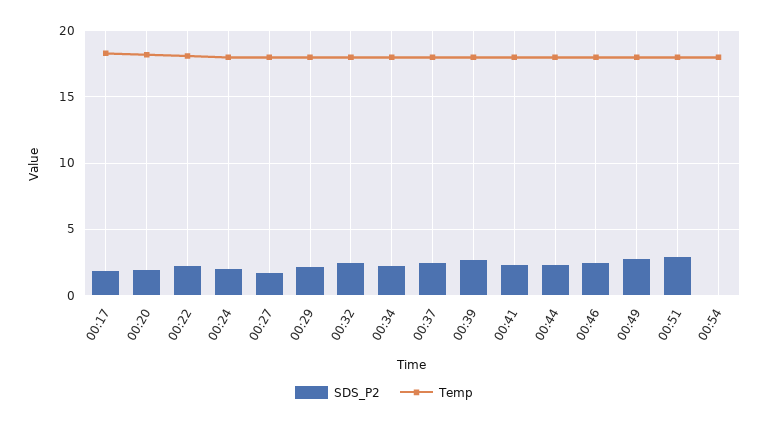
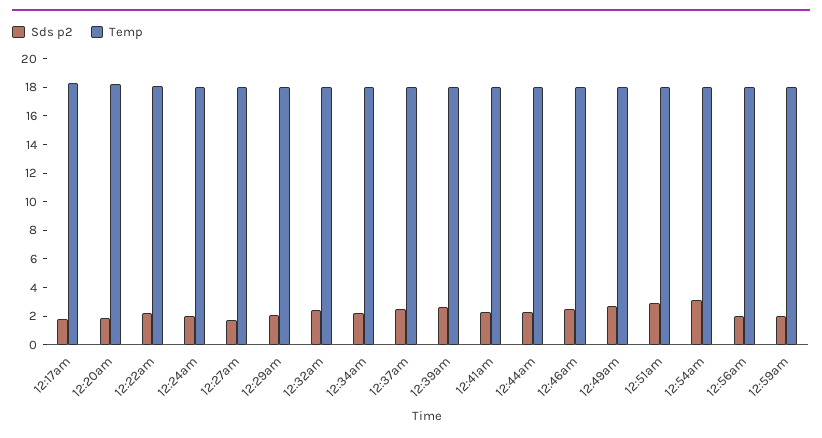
SDS_P2, 00:54: 0 -> 3
SDS_P2, 12:56am: none -> 2
Temp, 12:56am: none -> 18
SDS_P2, 12:59am: none -> 2
Temp, 12:59am: none -> 18

